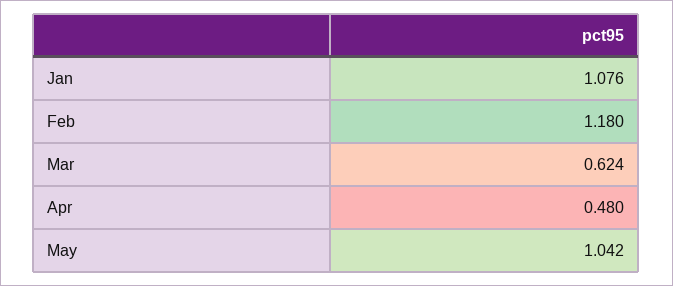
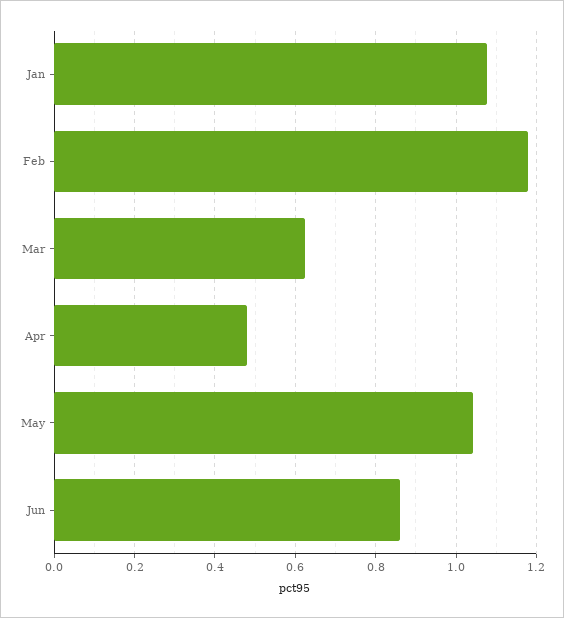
Jun: none -> 0.86

